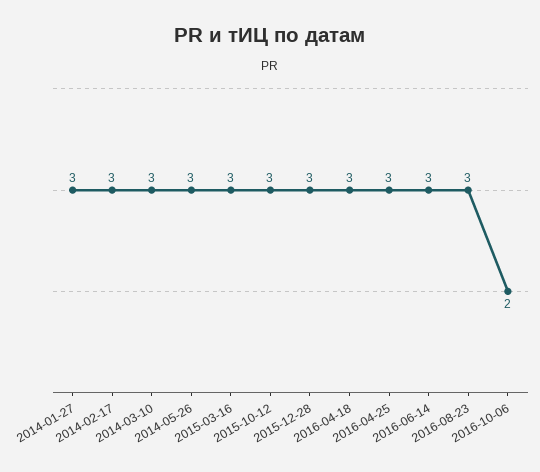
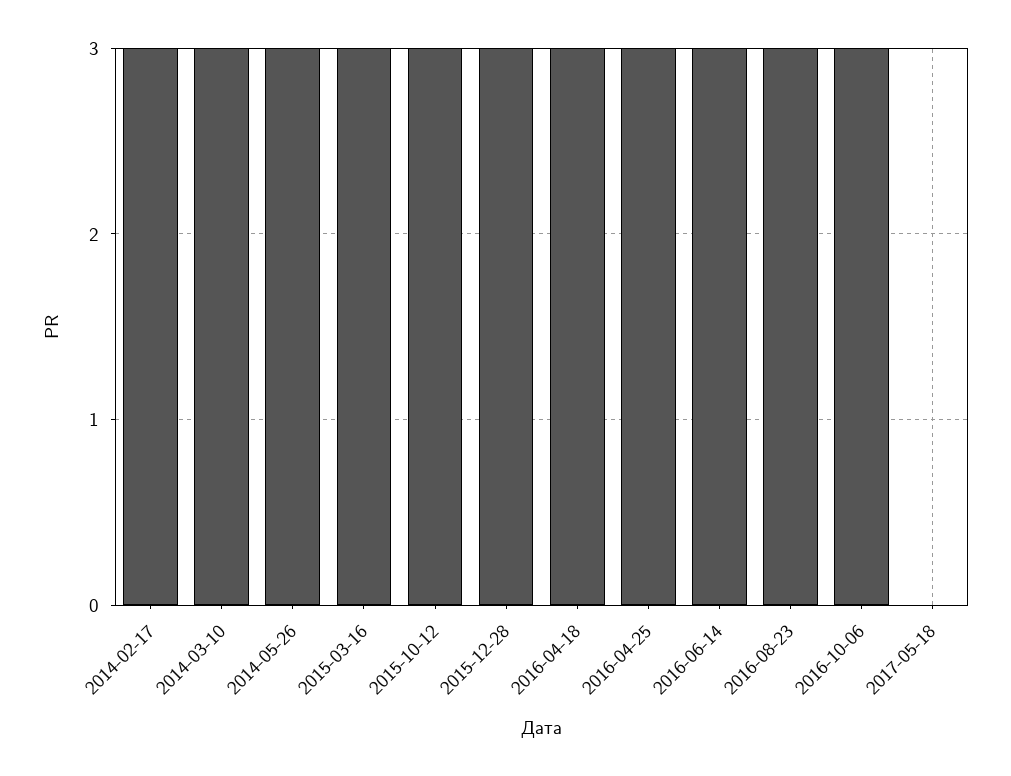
2014-01-27: 3 -> none
2016-10-06: 2 -> 3
2017-05-18: none -> 0

